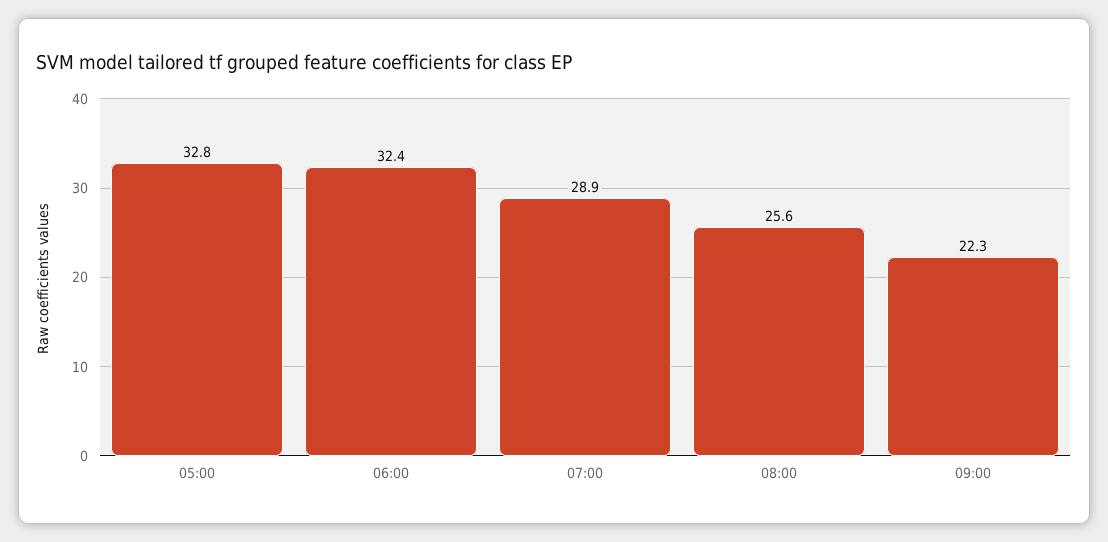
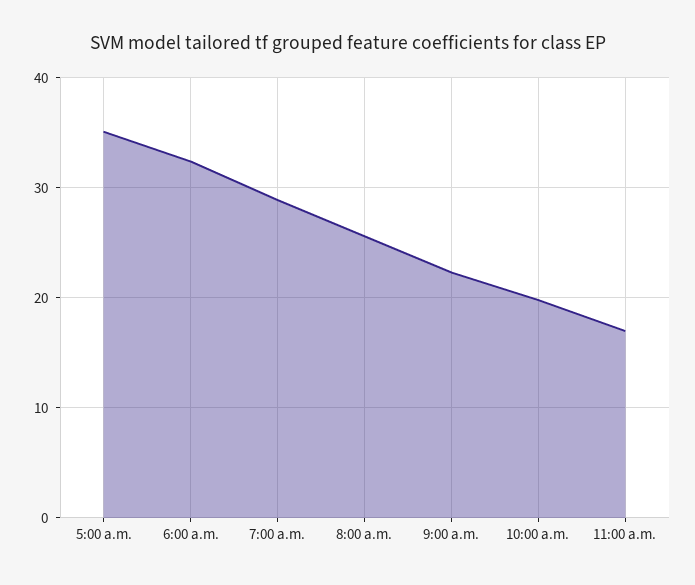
05:00: 32.8 -> 35
10:00 a.m.: none -> 20
11:00 a.m.: none -> 17

